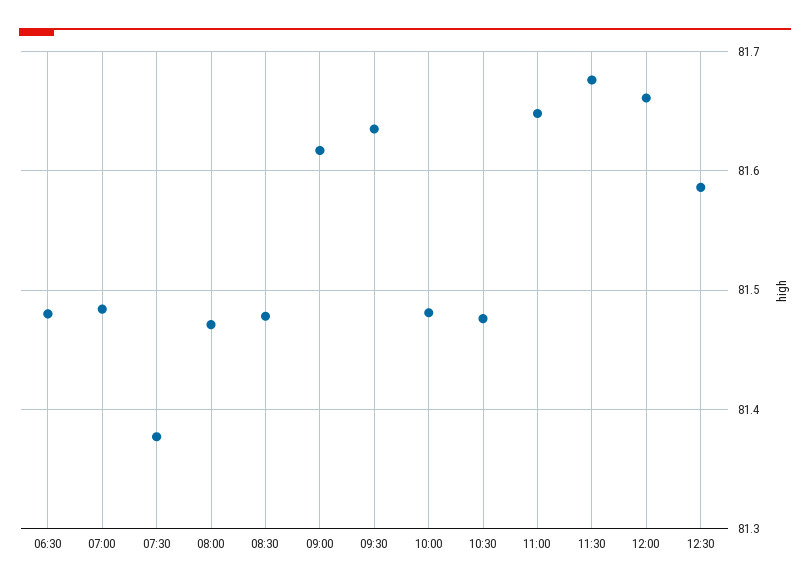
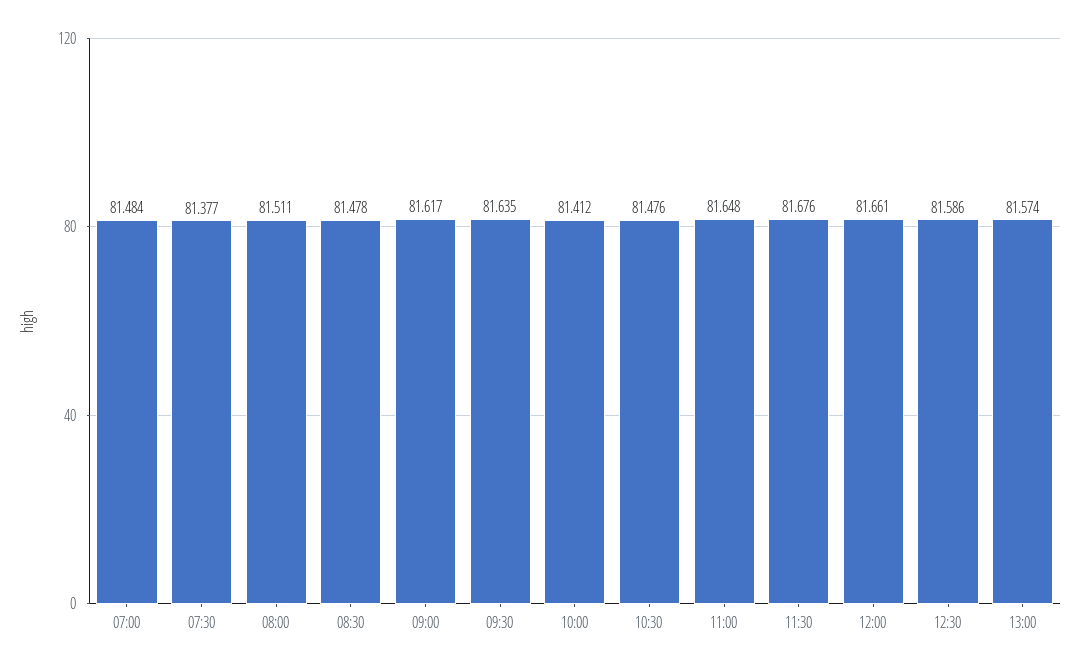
06:30: 81.48 -> none
08:00: 81.47 -> 81.511
10:00: 81.48 -> 81.412
13:00: none -> 81.574

